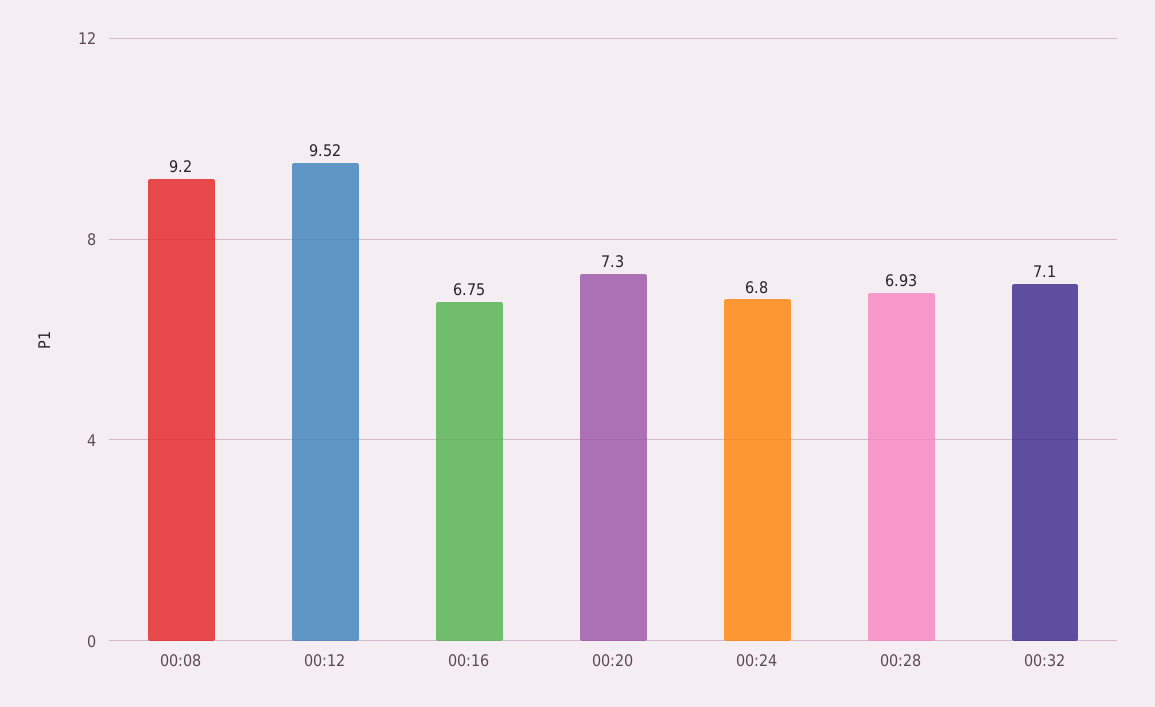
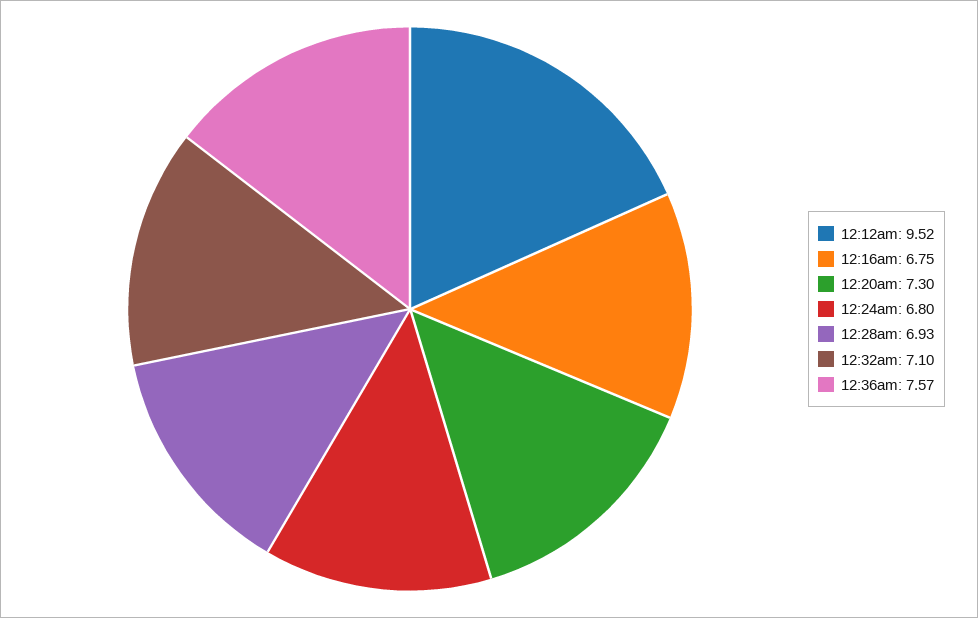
00:08: 9.2 -> none
12:36am: none -> 7.57

